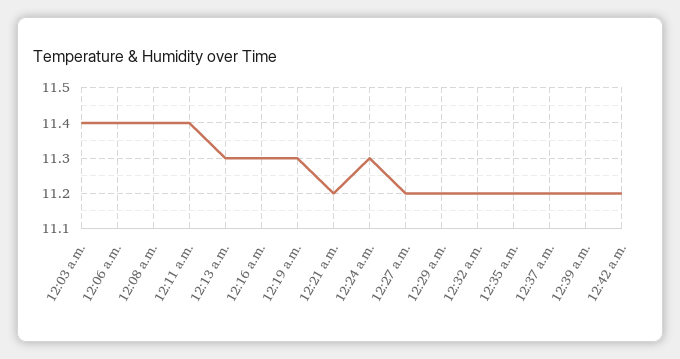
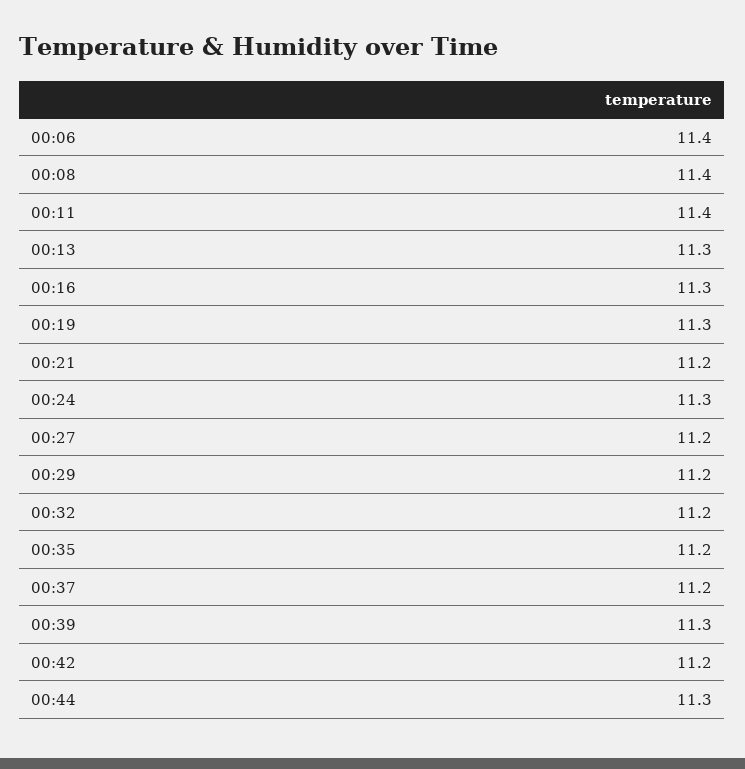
12:03 a.m.: 11.4 -> none
12:39 a.m.: 11.2 -> 11.3
00:44: none -> 11.3

